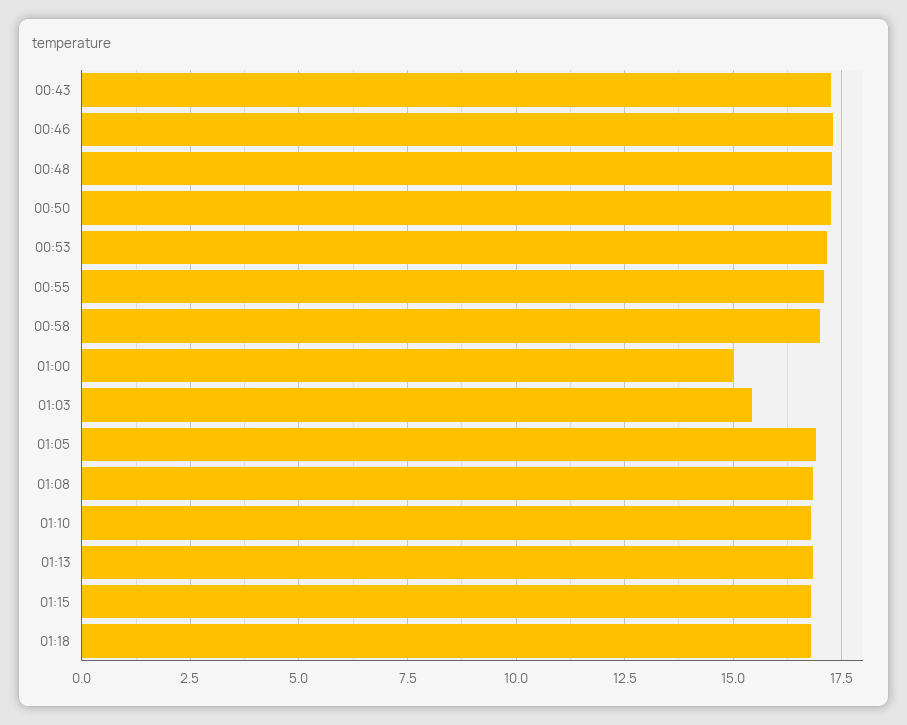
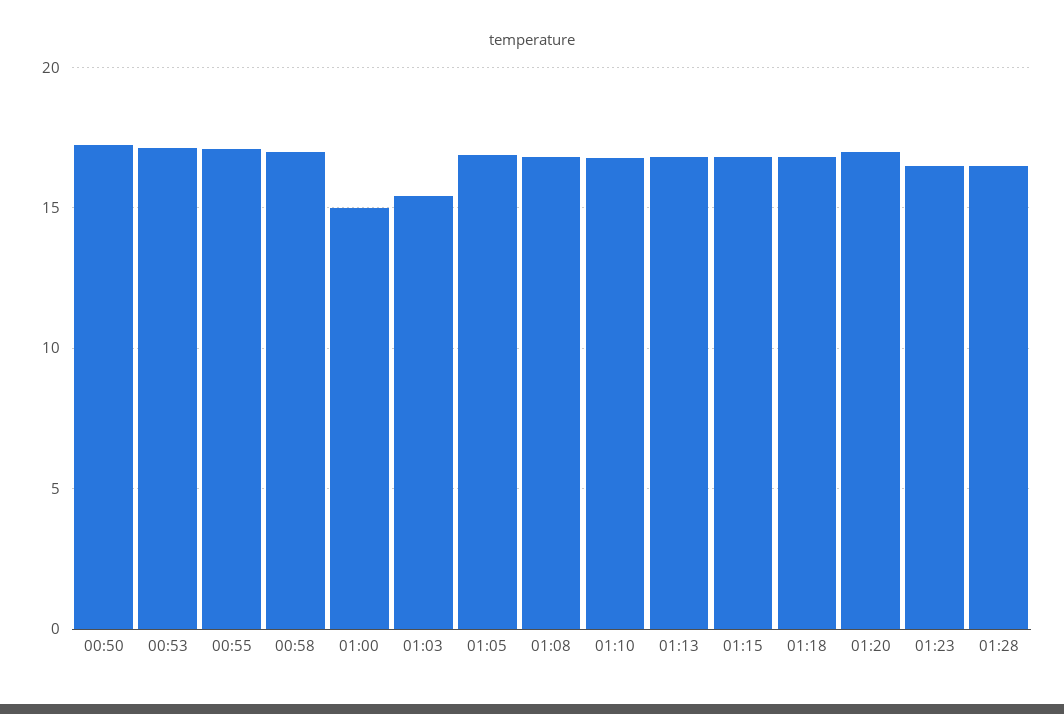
00:43: 17.25 -> none
00:46: 17.25 -> none
00:48: 17.25 -> none
01:20: none -> 17
01:23: none -> 16.5
01:28: none -> 16.5

